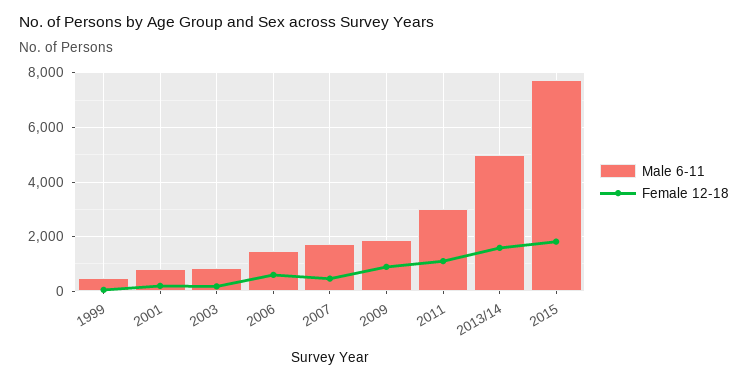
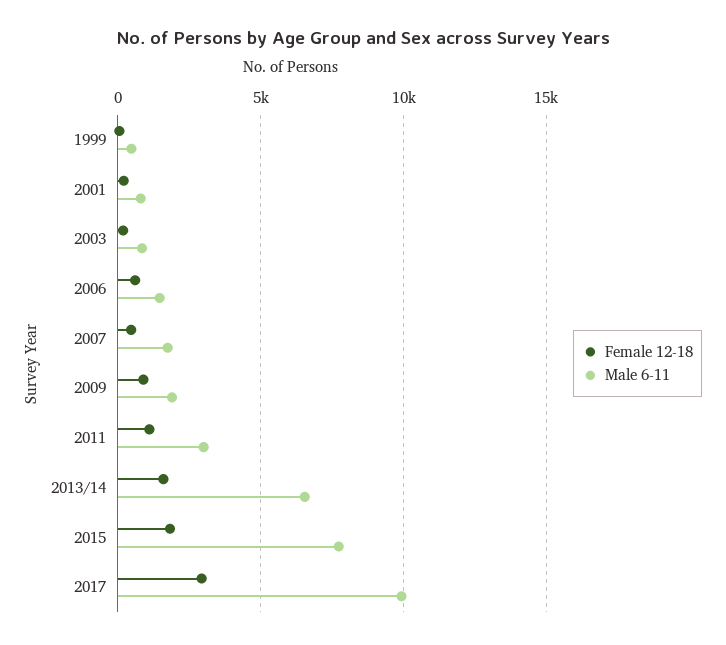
Male 6-11, 2013/14: 5000 -> 6500
Female 12-18, 2017: none -> 3000
Male 6-11, 2017: none -> 10000

